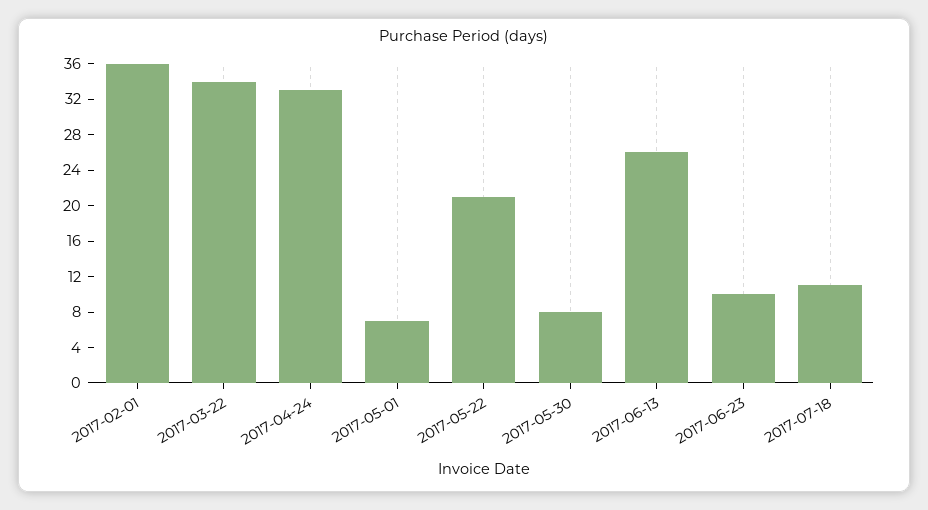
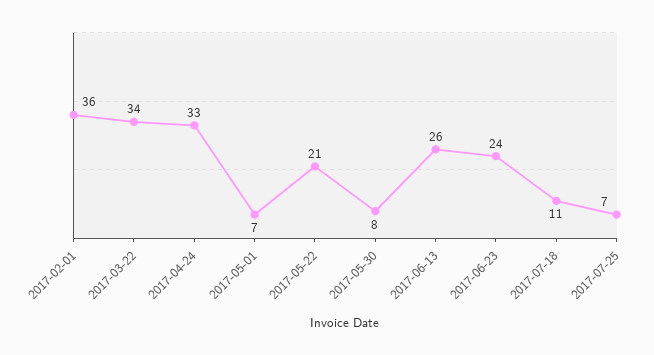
2017-06-23: 10 -> 24
2017-07-25: none -> 7

